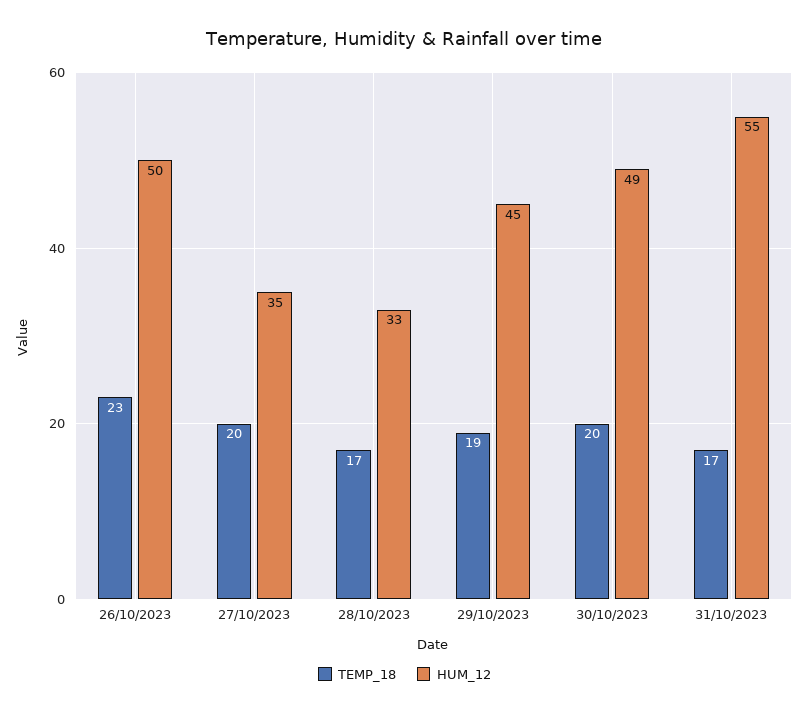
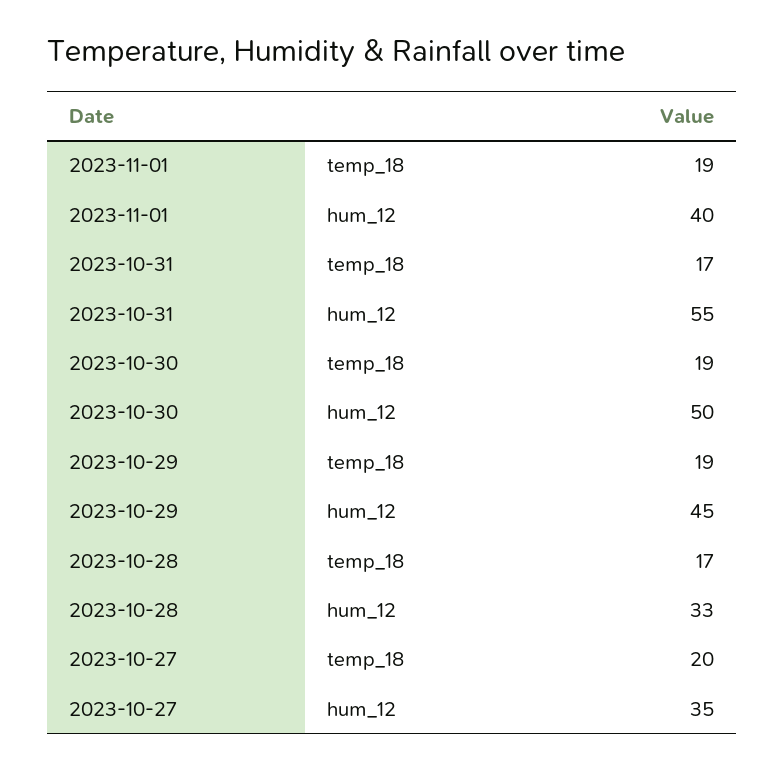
TEMP_18, 26/10/2023: 23 -> none
HUM_12, 26/10/2023: 50 -> none
TEMP_18, 30/10/2023: 20 -> 19
HUM_12, 30/10/2023: 49 -> 50
TEMP_18, 2023-11-01: none -> 19
HUM_12, 2023-11-01: none -> 40

